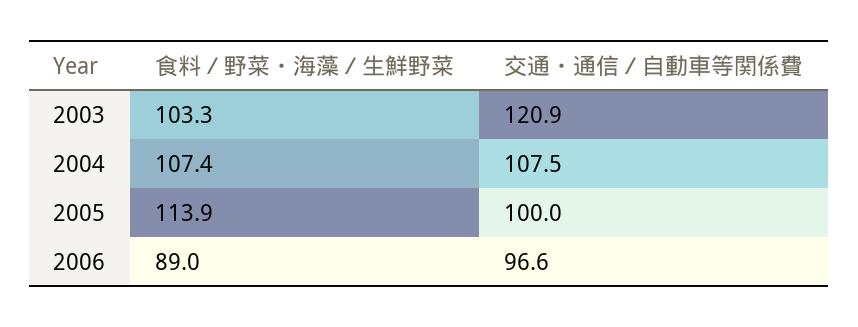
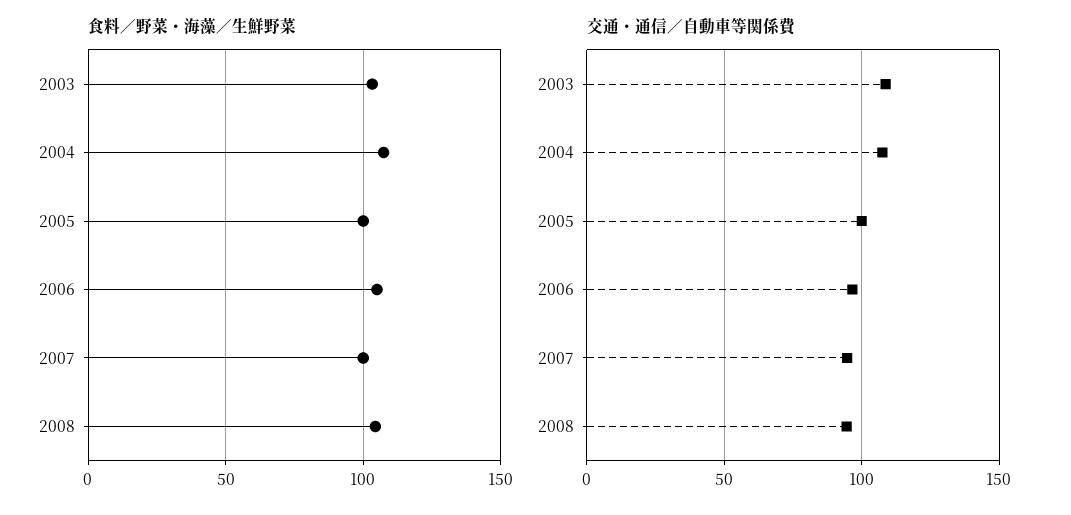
交通・通信／自動車等関係費, 2003: 120.9 -> 110
食料／野菜・海藻／生鮮野菜, 2005: 113.9 -> 100
食料／野菜・海藻／生鮮野菜, 2006: 89 -> 105
食料／野菜・海藻／生鮮野菜, 2007: none -> 100
食料／野菜・海藻／生鮮野菜, 2008: none -> 105
交通・通信／自動車等関係費, 2007: none -> 95
交通・通信／自動車等関係費, 2008: none -> 95

